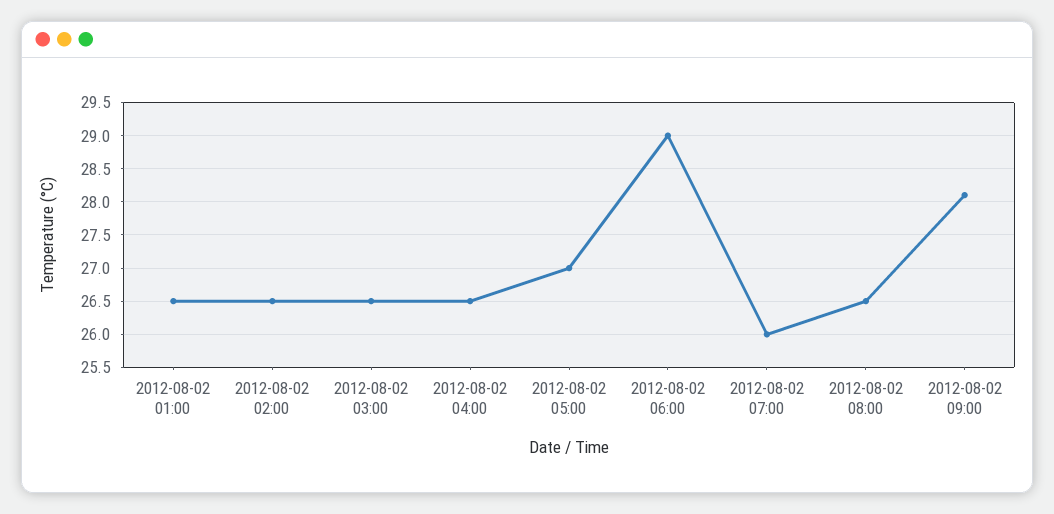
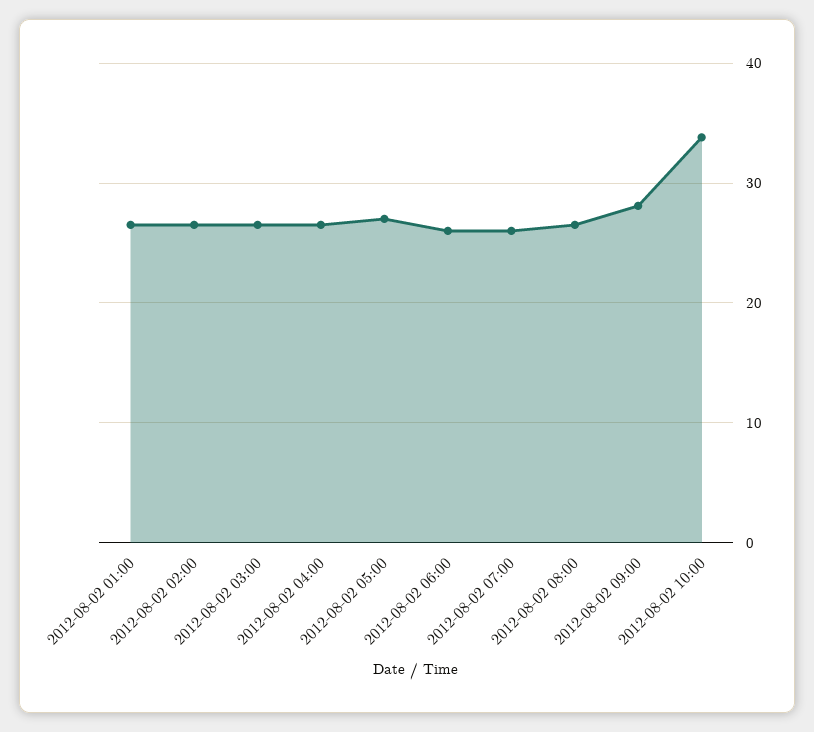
2012-08-02 06:00: 29 -> 26
2012-08-02 10:00: none -> 34

